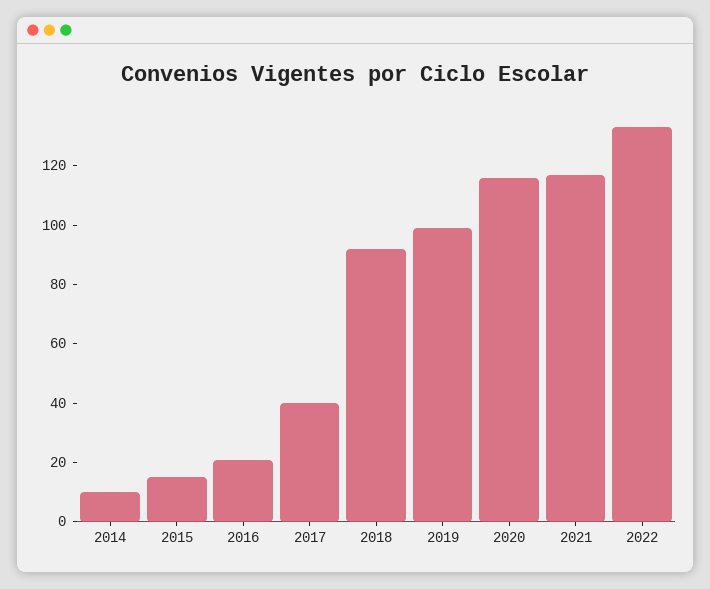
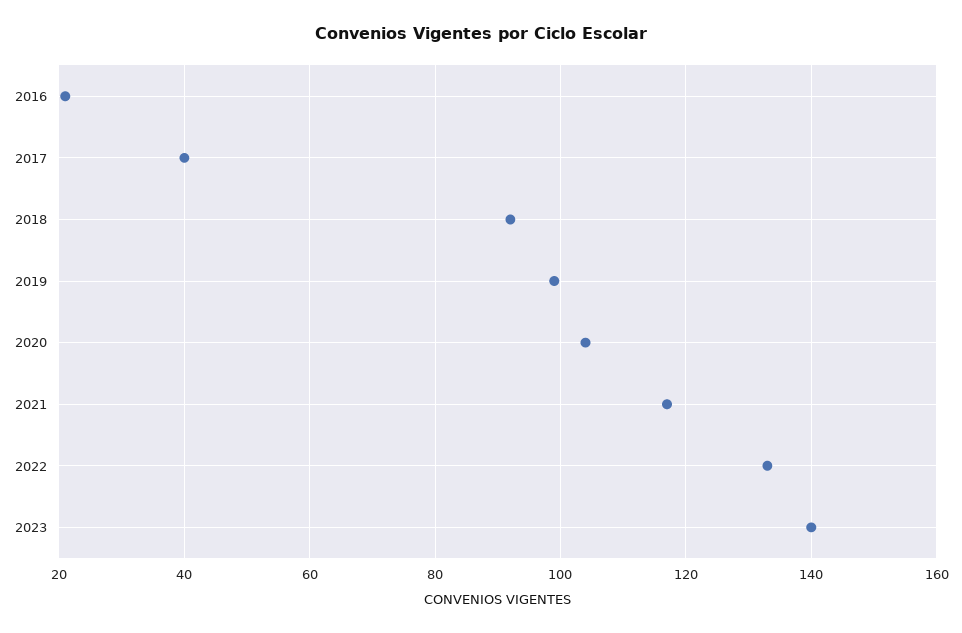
2014: 10 -> none
2015: 15 -> none
2020: 115 -> 105
2023: none -> 140

